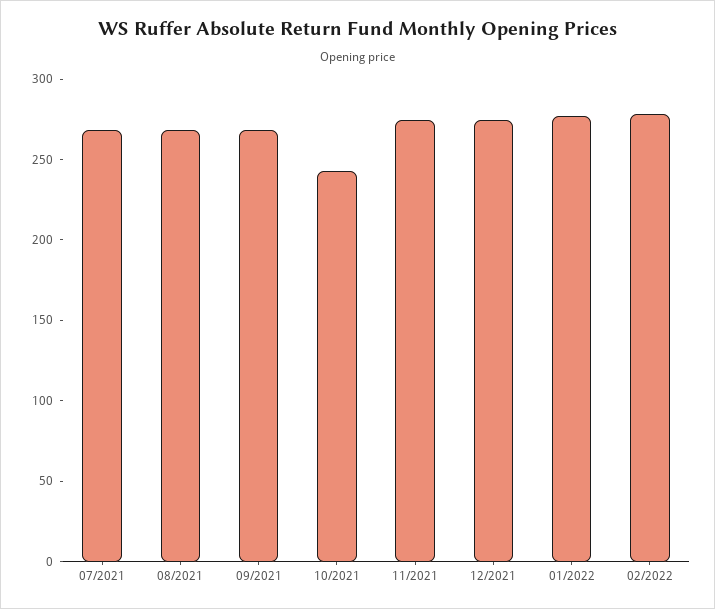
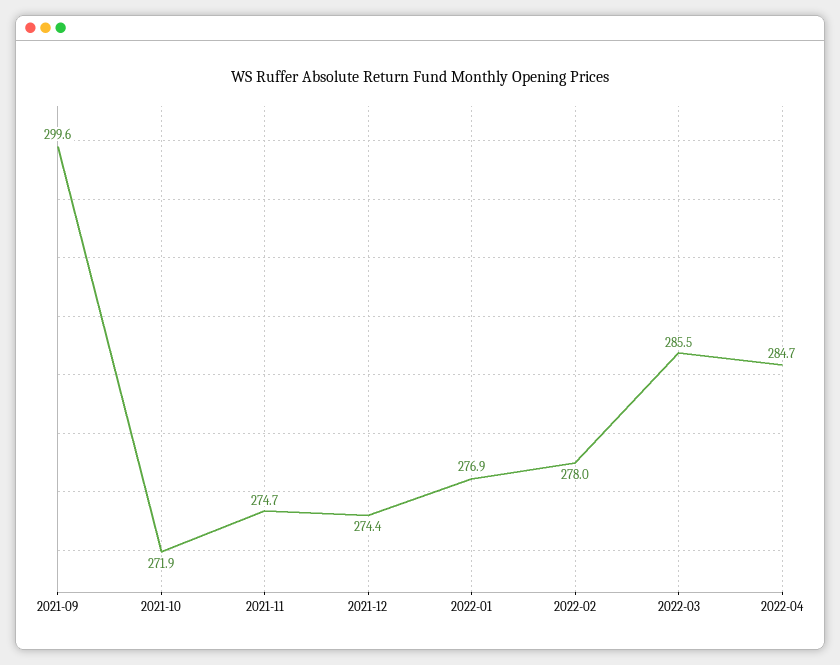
07/2021: 270 -> none
08/2021: 270 -> none
09/2021: 270 -> 299.6
10/2021: 240 -> 271.9
2022-03: none -> 285.5
2022-04: none -> 284.7

